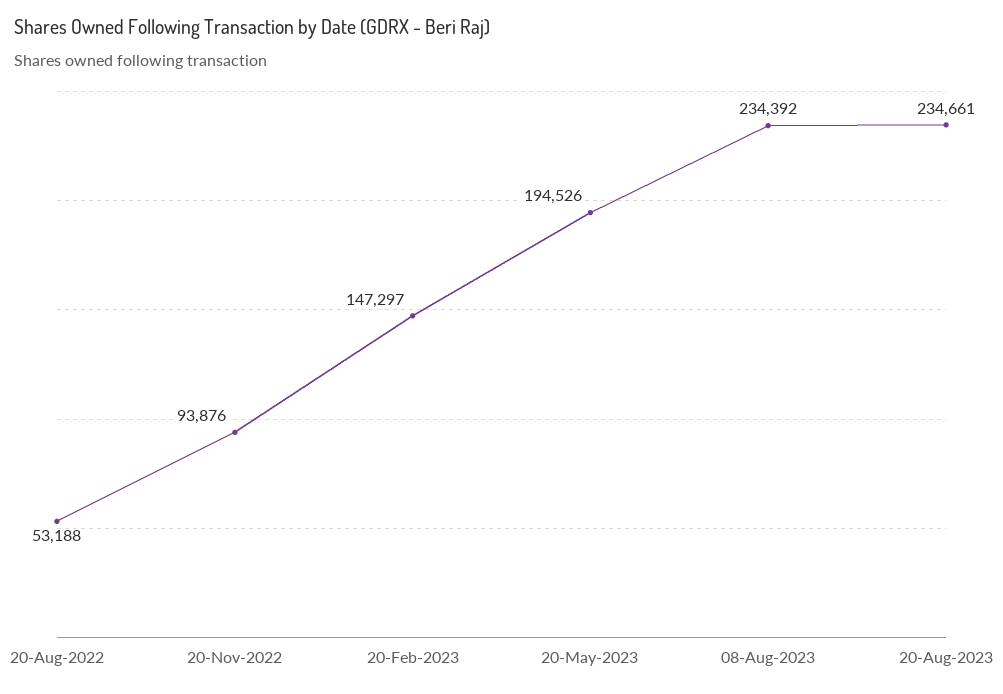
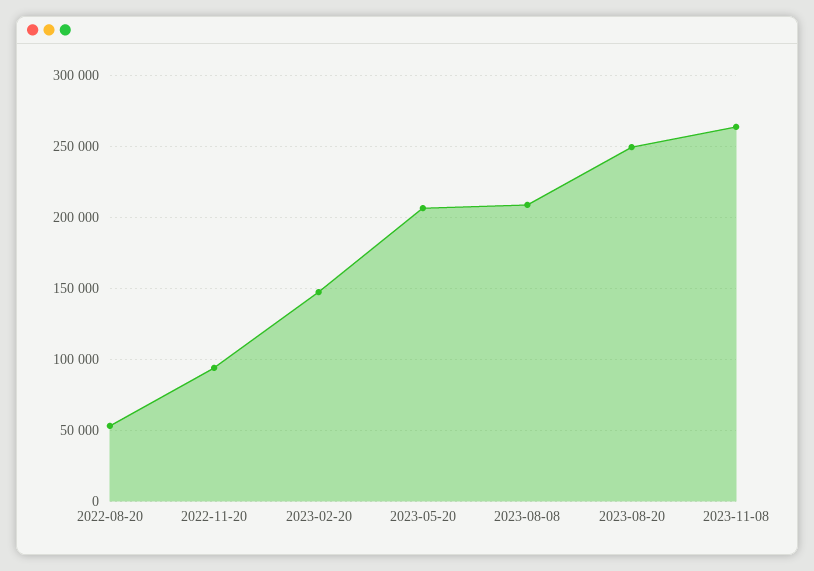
20-May-2023: 194526 -> 205000
08-Aug-2023: 234392 -> 210000
20-Aug-2023: 234661 -> 250000
2023-11-08: none -> 265000

